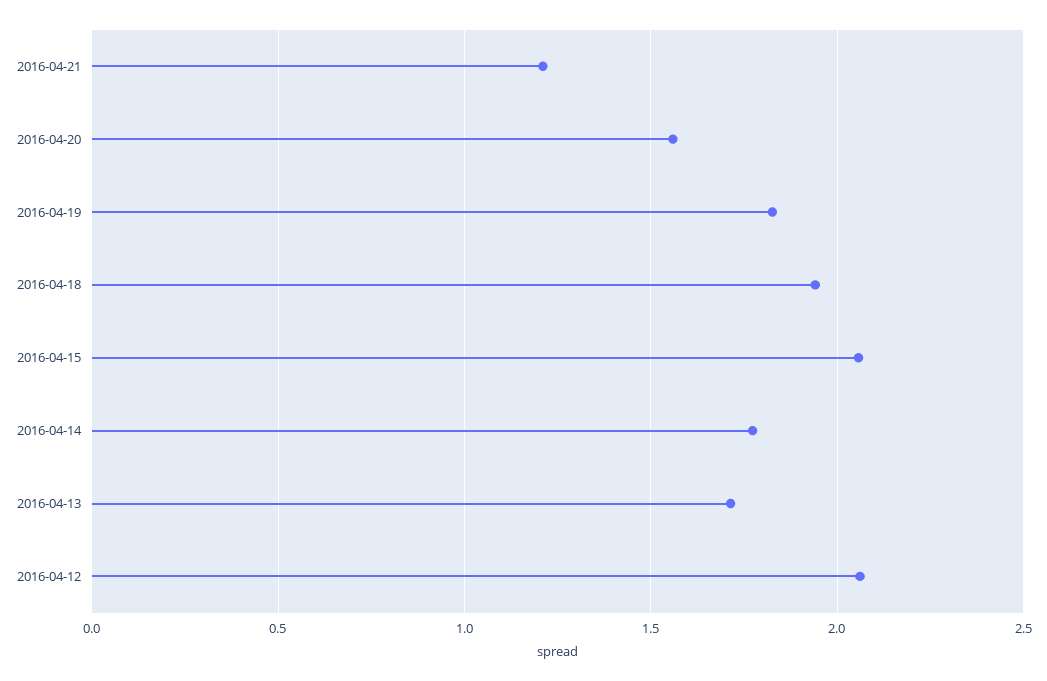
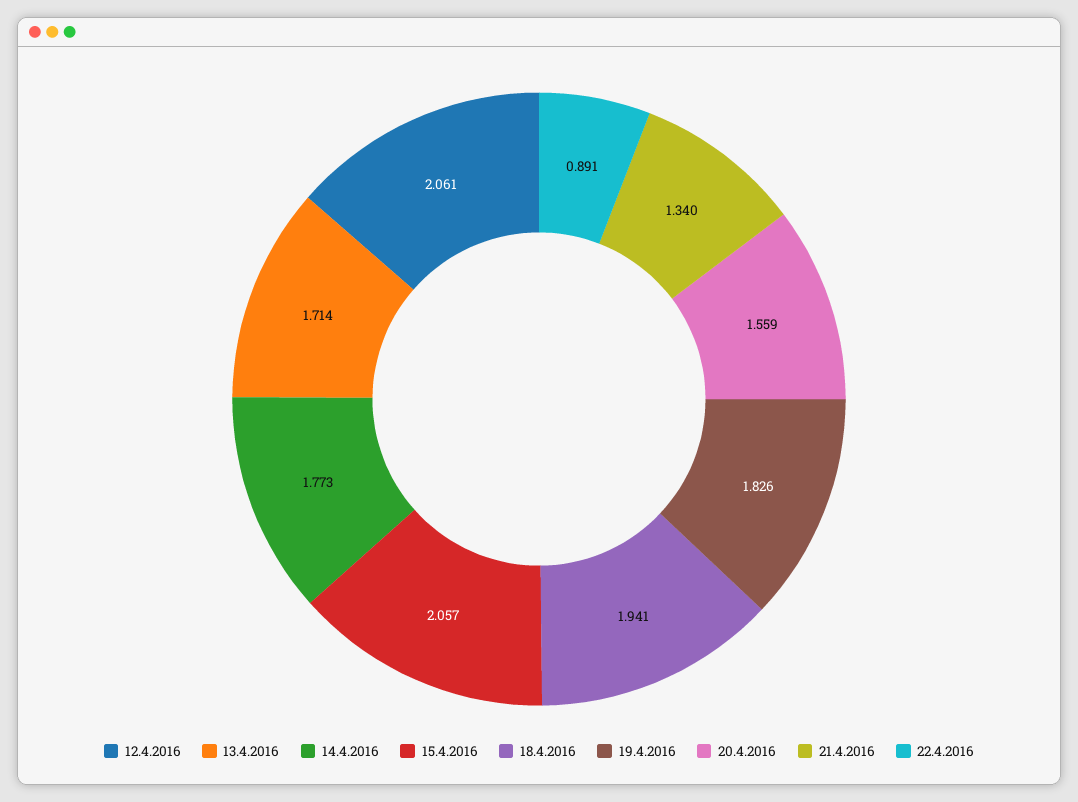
2016-04-21: 1.2 -> 1.34
22.4.2016: none -> 0.891

